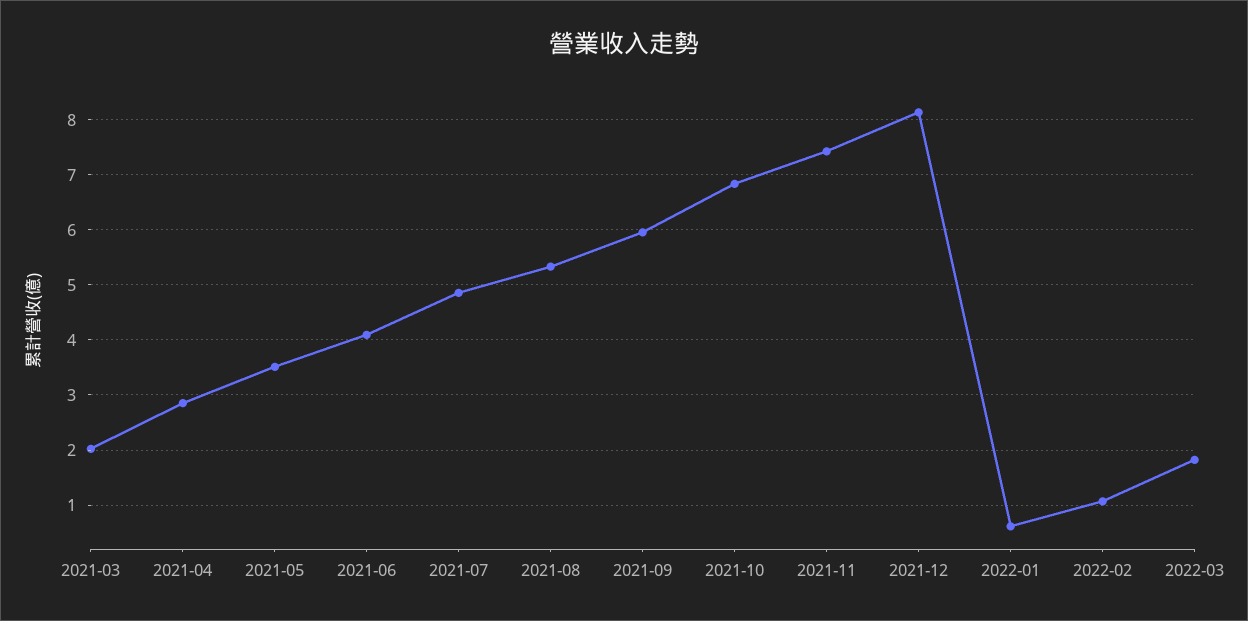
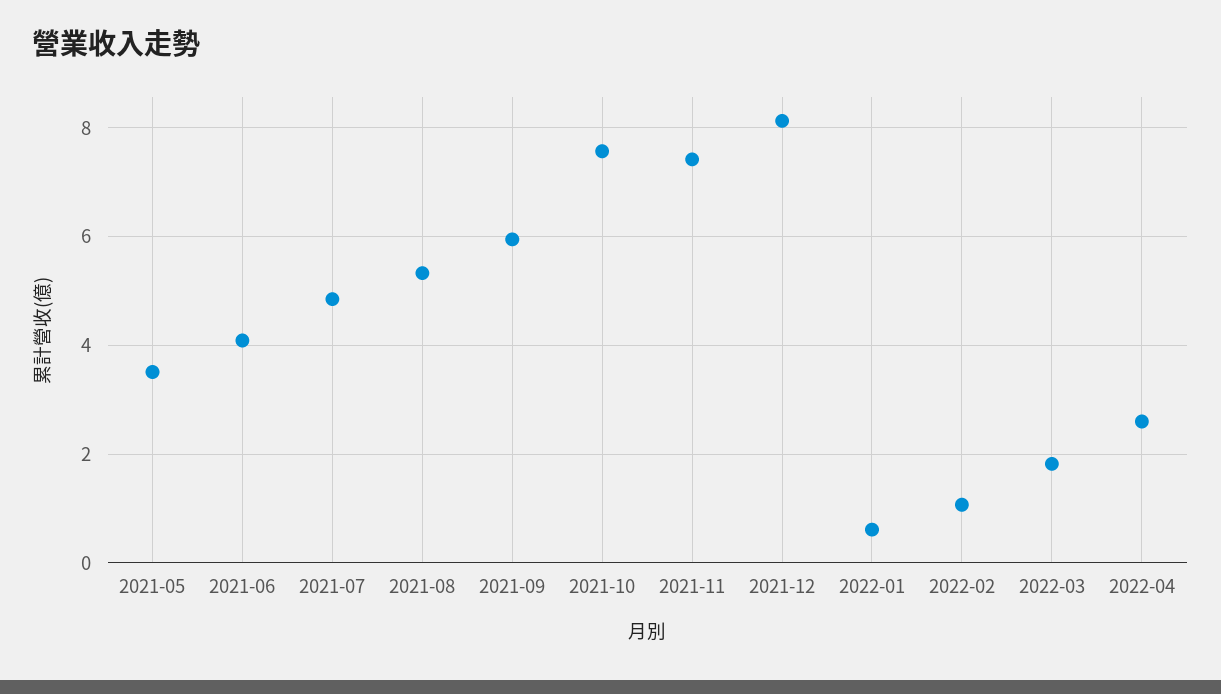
2021-03: 2 -> none
2021-04: 2.8 -> none
2021-10: 6.8 -> 7.6
2022-04: none -> 2.6

